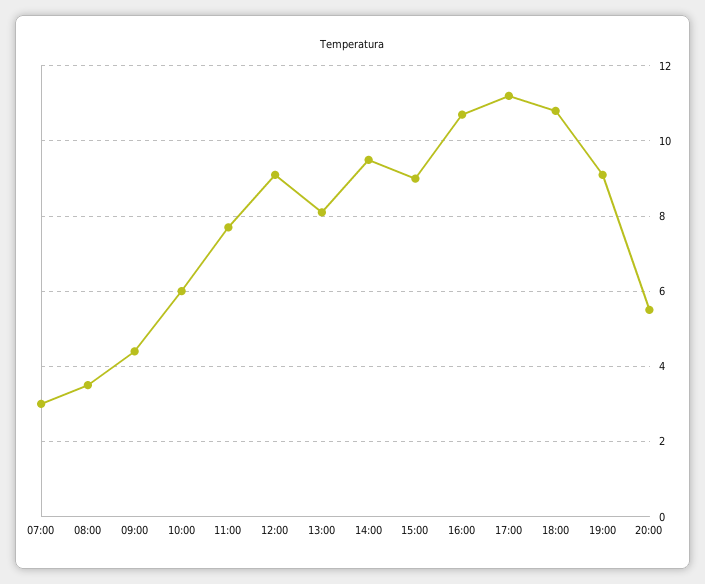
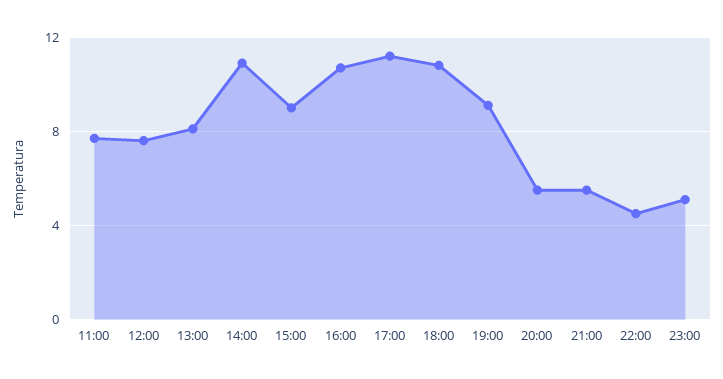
07:00: 3 -> none
08:00: 3.5 -> none
09:00: 4.5 -> none
10:00: 6 -> none
12:00: 9 -> 7.5
14:00: 9.5 -> 11
21:00: none -> 5.5
22:00: none -> 4.5
23:00: none -> 5

